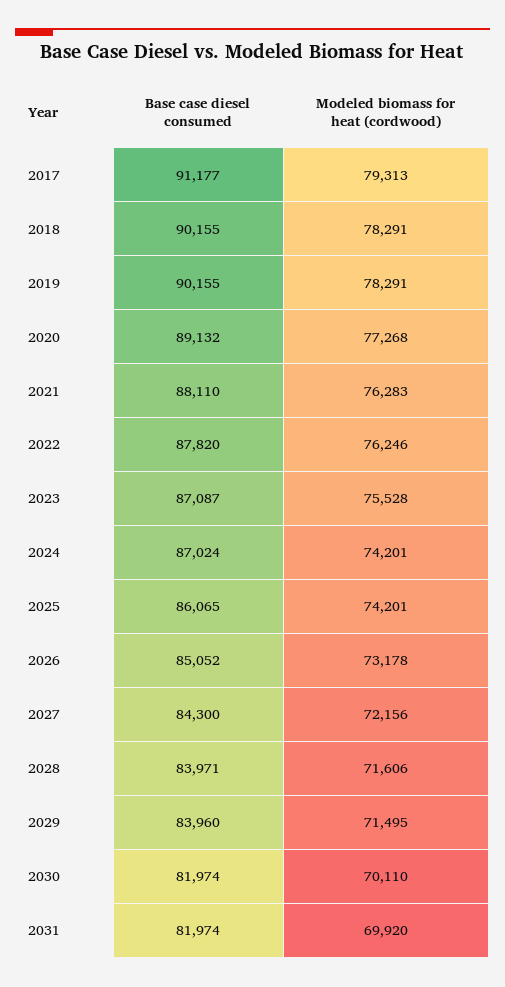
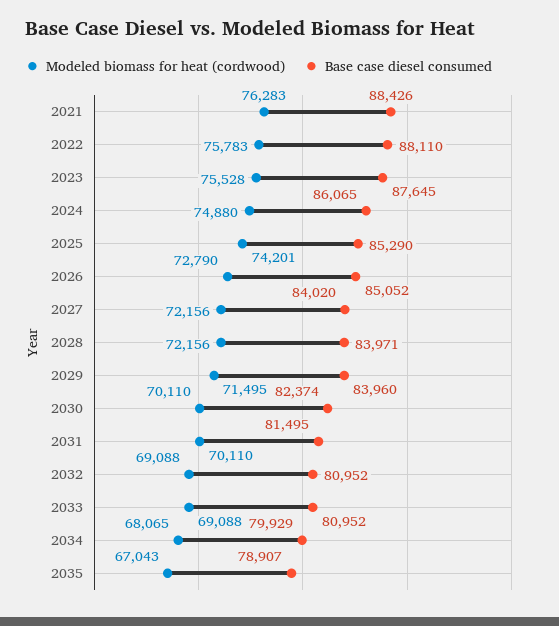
Base case diesel consumed, 2017: 91177 -> none
Modeled biomass for heat (cordwood), 2017: 79313 -> none
Base case diesel consumed, 2018: 90155 -> none
Modeled biomass for heat (cordwood), 2018: 78291 -> none
Base case diesel consumed, 2019: 90155 -> none
Modeled biomass for heat (cordwood), 2019: 78291 -> none
Base case diesel consumed, 2020: 89132 -> none
Modeled biomass for heat (cordwood), 2020: 77268 -> none
Base case diesel consumed, 2021: 88110 -> 88426
Base case diesel consumed, 2022: 87820 -> 88110
Modeled biomass for heat (cordwood), 2022: 76246 -> 75783
Base case diesel consumed, 2023: 87087 -> 87645
Base case diesel consumed, 2024: 87024 -> 86065
Modeled biomass for heat (cordwood), 2024: 74201 -> 74880
Base case diesel consumed, 2025: 86065 -> 85290
Modeled biomass for heat (cordwood), 2026: 73178 -> 72790
Base case diesel consumed, 2027: 84300 -> 84020
Modeled biomass for heat (cordwood), 2028: 71606 -> 72156
Base case diesel consumed, 2030: 81974 -> 82374
Base case diesel consumed, 2031: 81974 -> 81495
Modeled biomass for heat (cordwood), 2031: 69920 -> 70110
Modeled biomass for heat (cordwood), 2032: none -> 69088
Base case diesel consumed, 2032: none -> 80952
Modeled biomass for heat (cordwood), 2033: none -> 69088
Base case diesel consumed, 2033: none -> 80952
Modeled biomass for heat (cordwood), 2034: none -> 68065
Base case diesel consumed, 2034: none -> 79929
Modeled biomass for heat (cordwood), 2035: none -> 67043
Base case diesel consumed, 2035: none -> 78907

